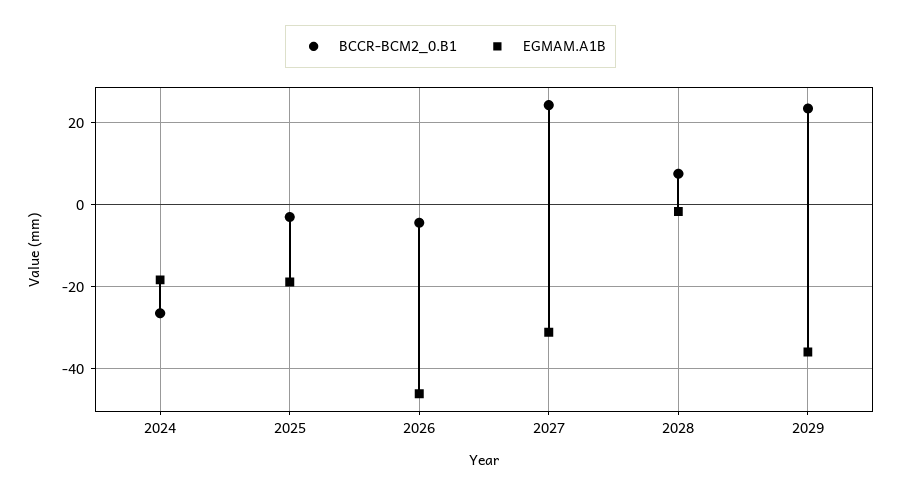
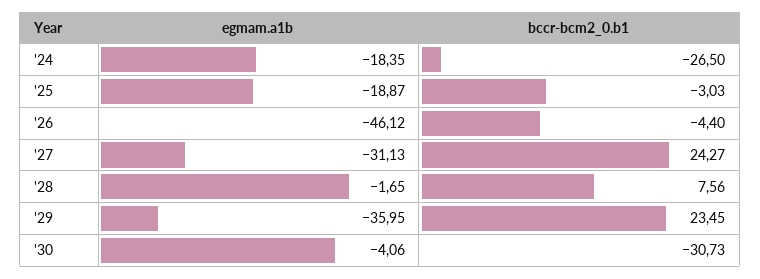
EGMAM.A1B, '30: none -> -4.06
BCCR-BCM2_0.B1, '30: none -> -30.73

